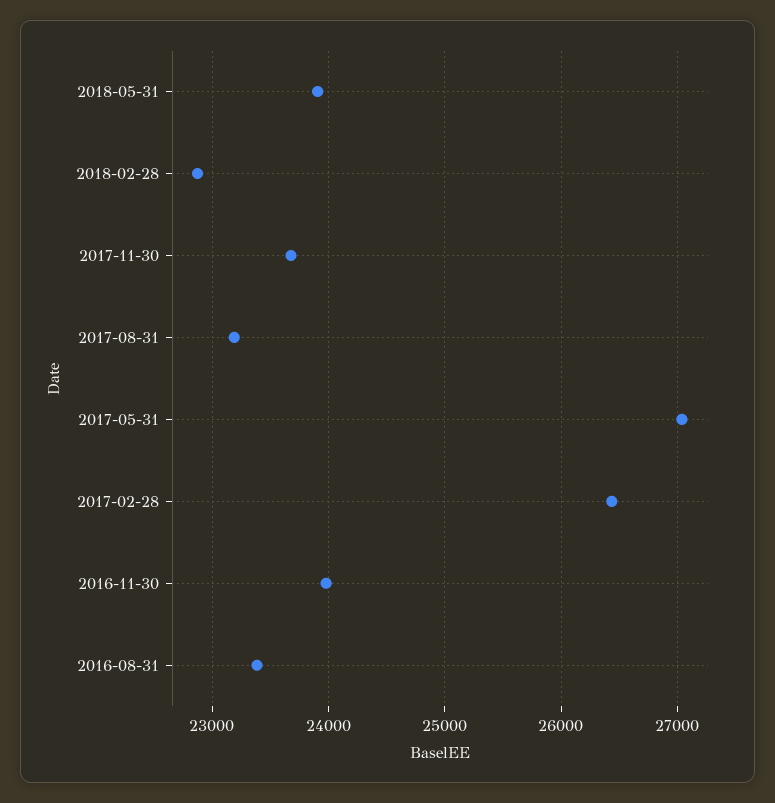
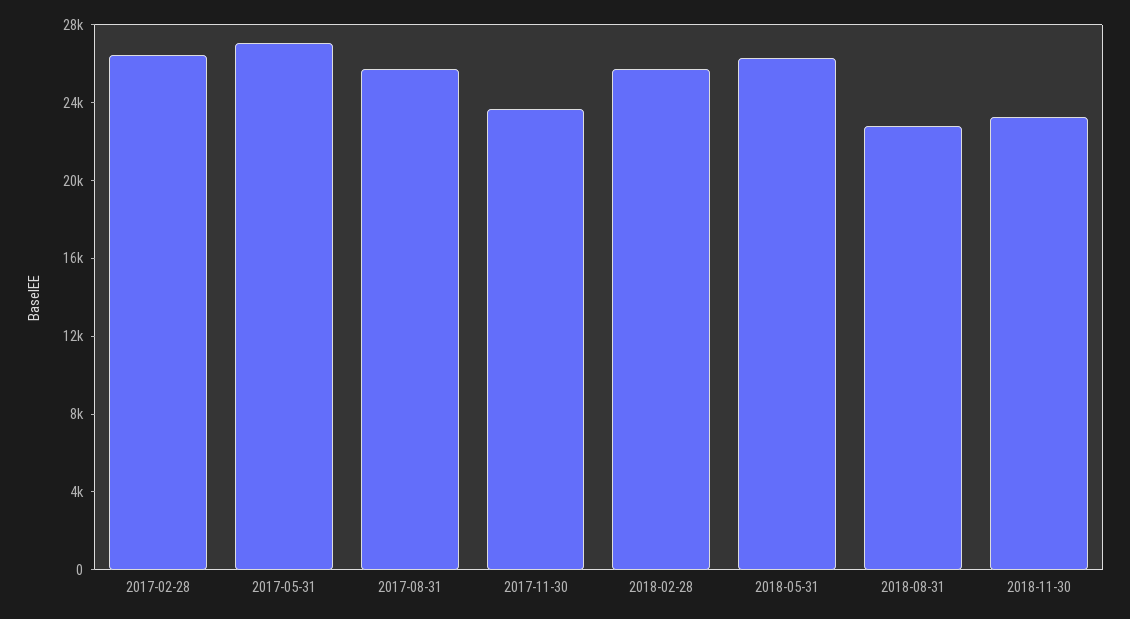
2018-05-31: 23900 -> 26000
2018-02-28: 22900 -> 26000
2017-08-31: 23200 -> 26000
2016-11-30: 24000 -> none
2016-08-31: 23400 -> none
2018-08-31: none -> 23000
2018-11-30: none -> 23000

